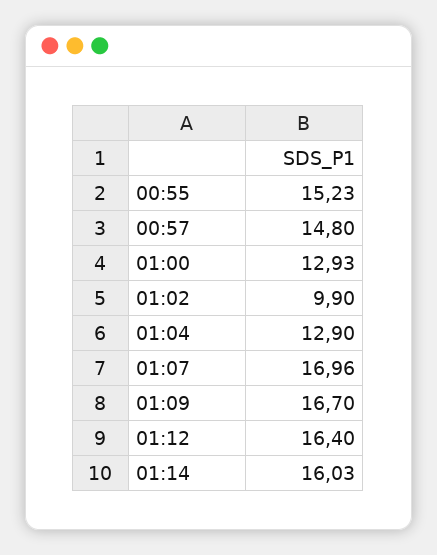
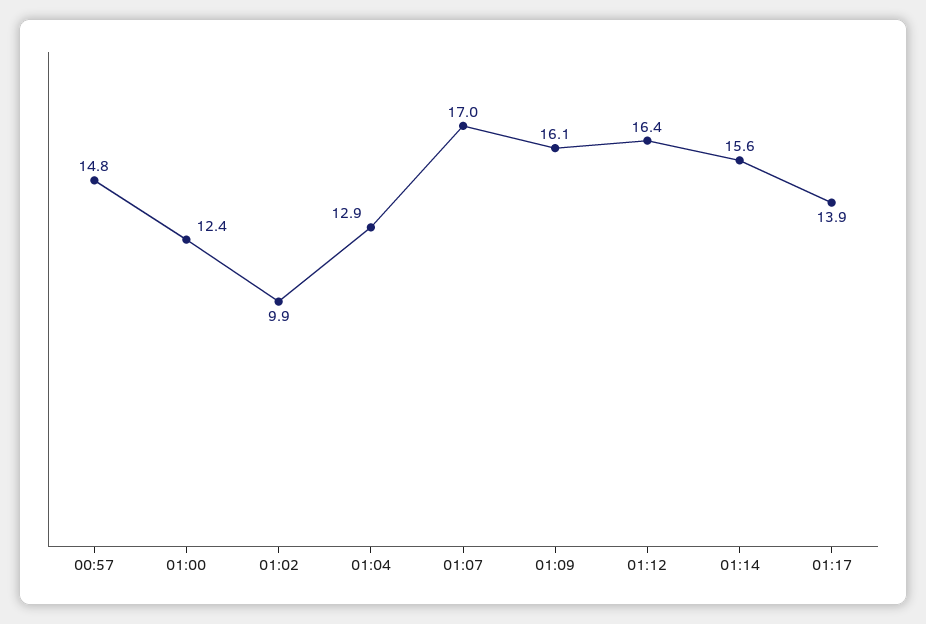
00:55: 15.23 -> none
01:00: 12.93 -> 12.4
01:09: 16.7 -> 16.1
01:14: 16.03 -> 15.6
01:17: none -> 13.9

